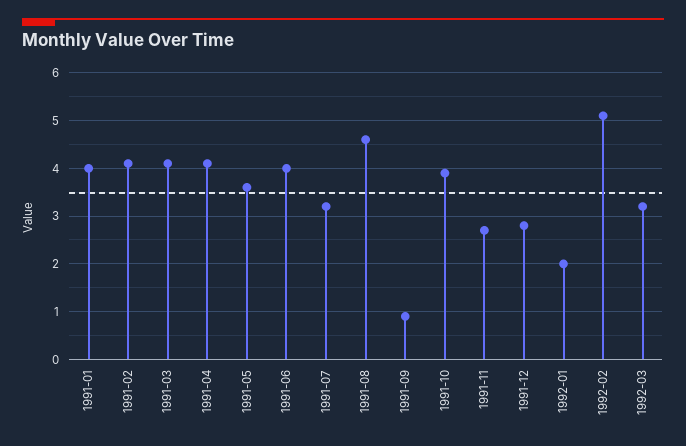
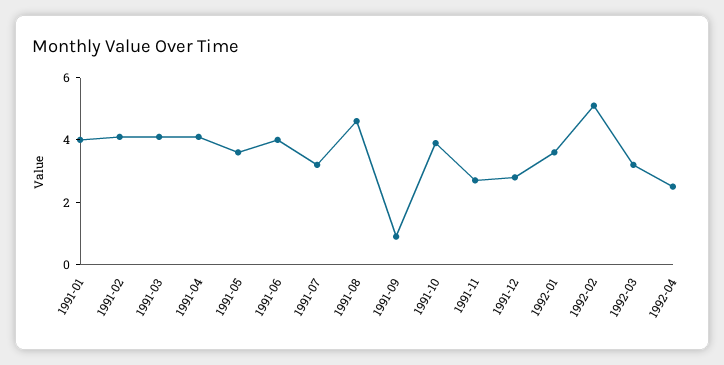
1992-01: 2 -> 3.5
1992-04: none -> 2.5

